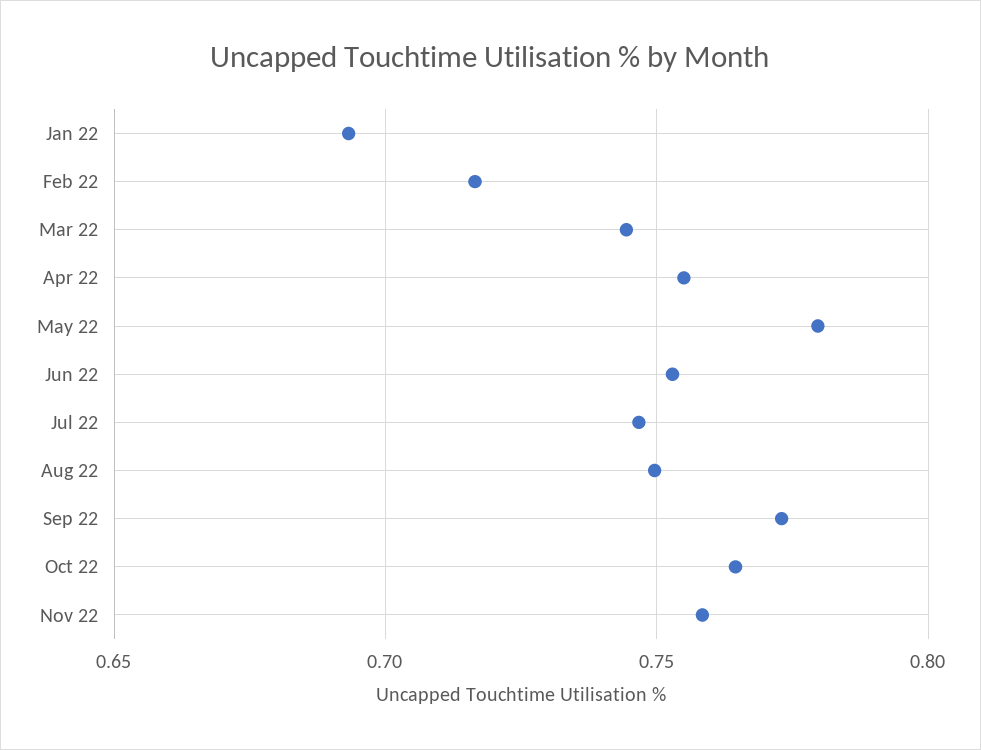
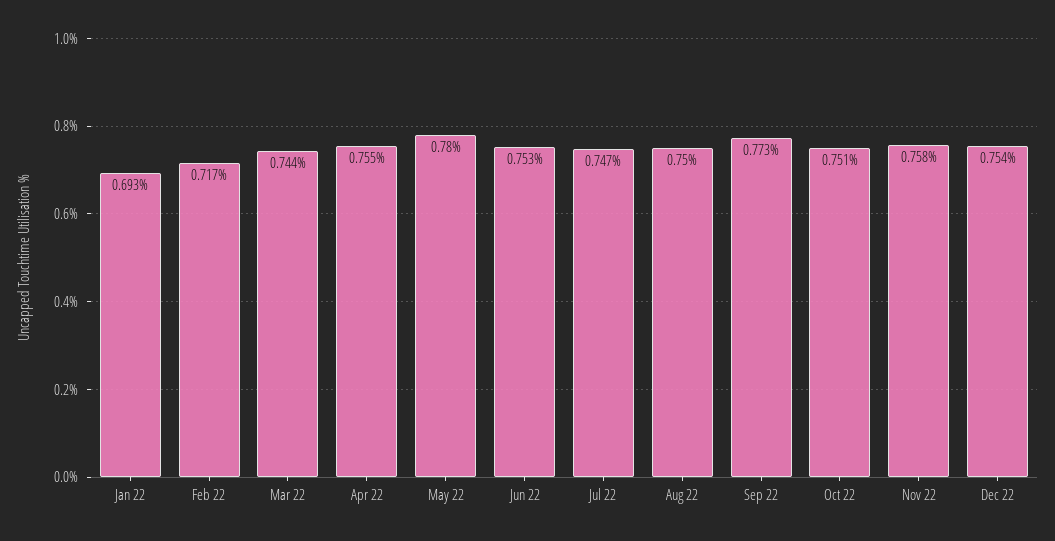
Oct 22: 0.765 -> 0.751
Dec 22: none -> 0.754

